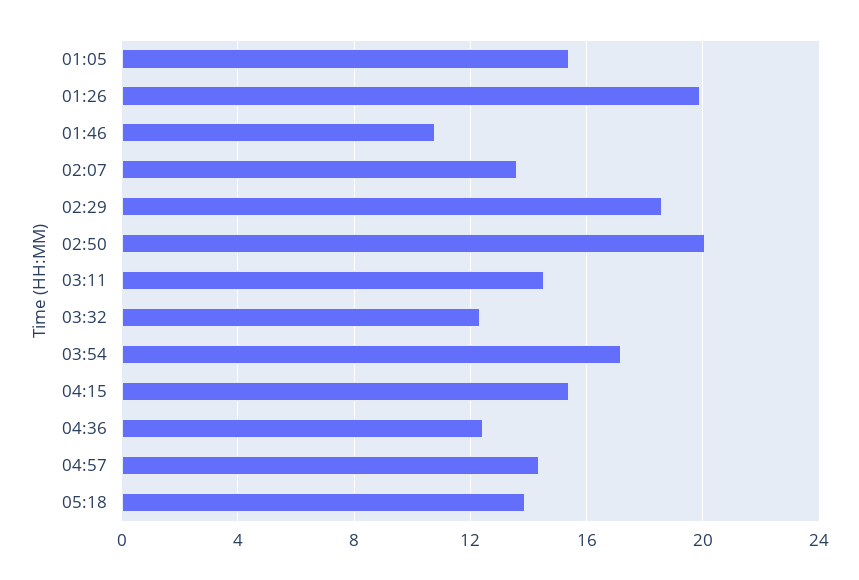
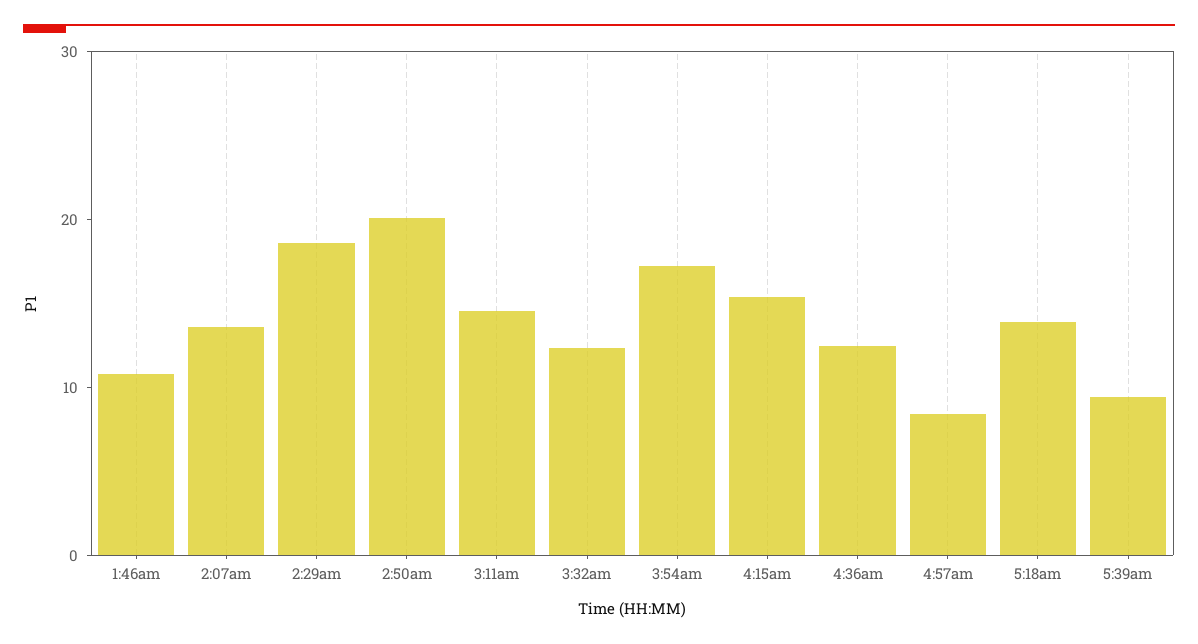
01:05: 15.5 -> none
01:26: 20 -> none
04:57: 14.5 -> 8
5:39am: none -> 10

